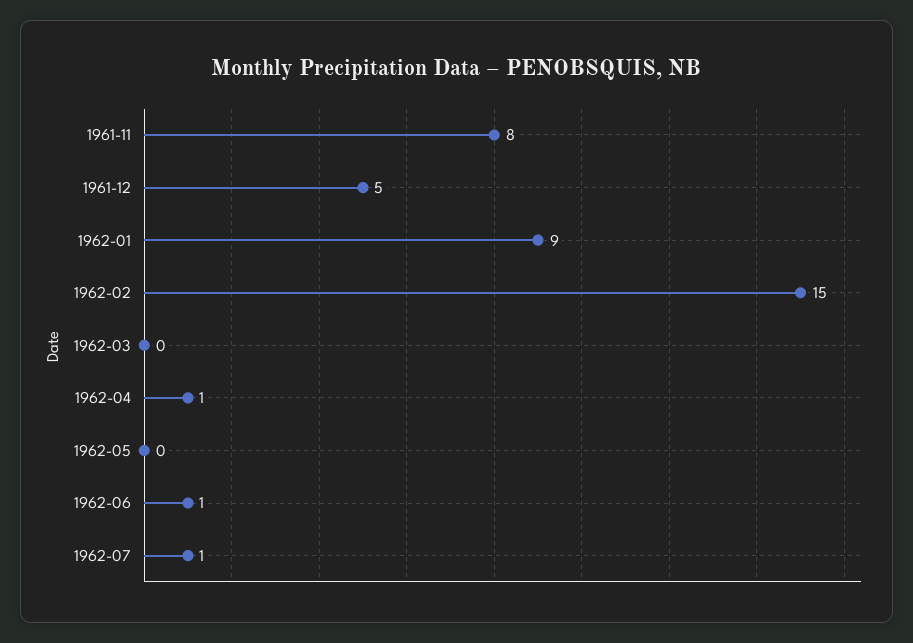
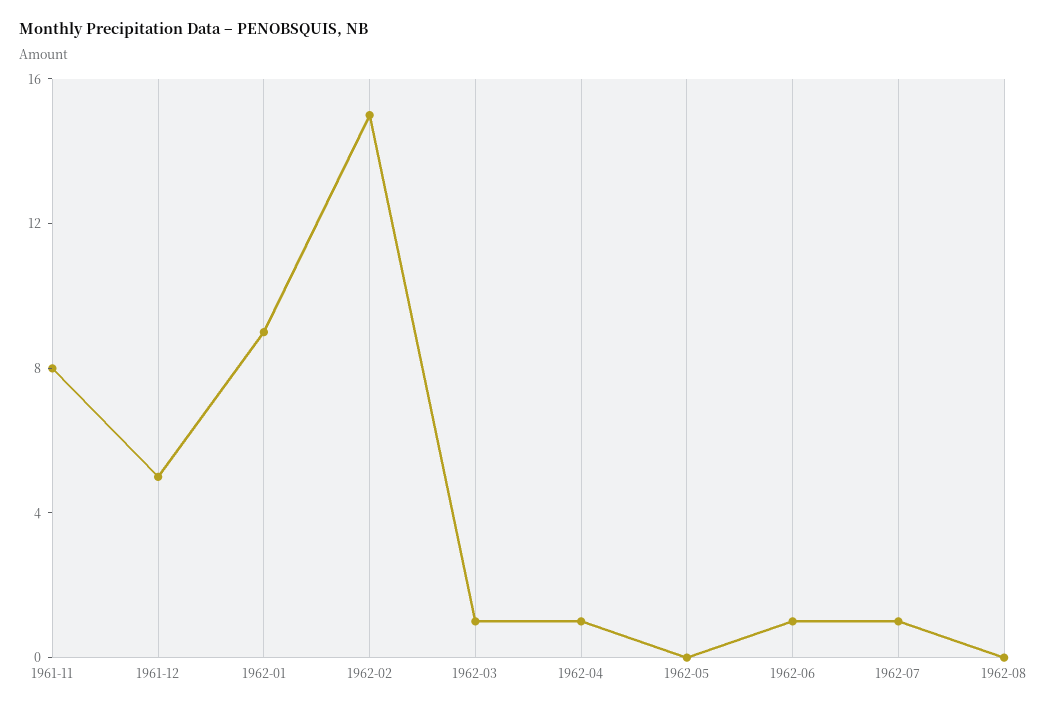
1962-03: 0 -> 1
1962-08: none -> 0

